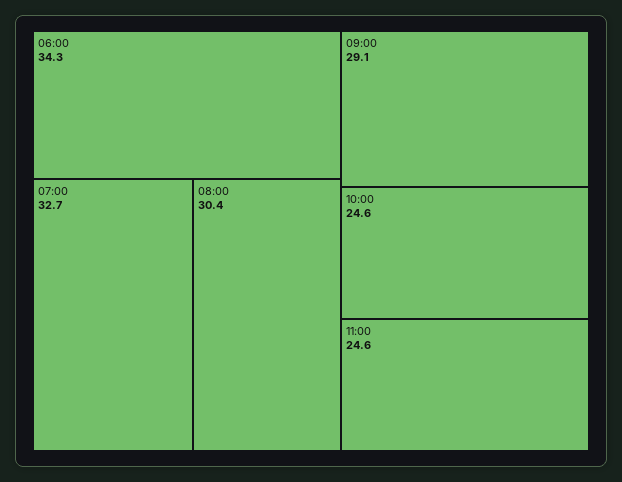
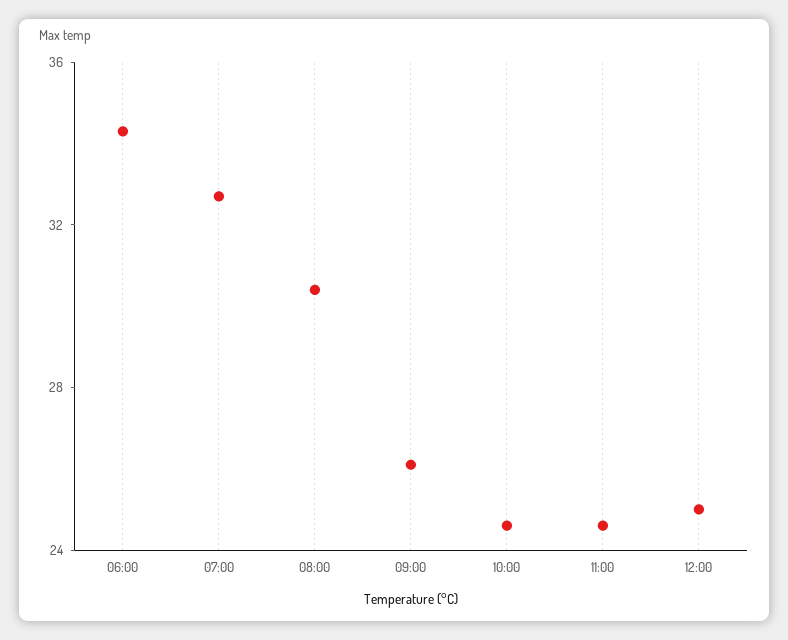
09:00: 29.1 -> 26
12:00: none -> 25

